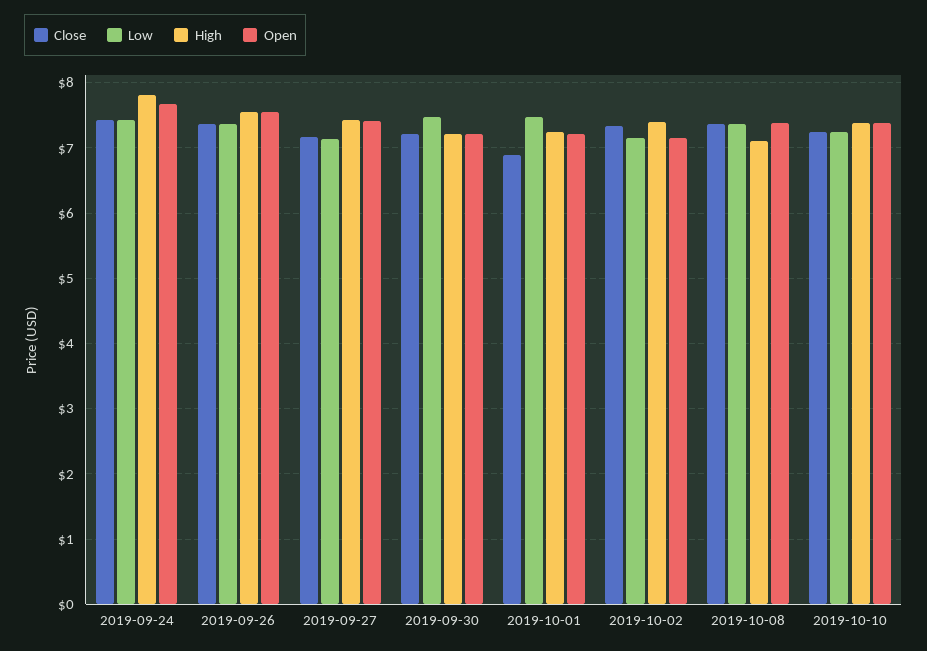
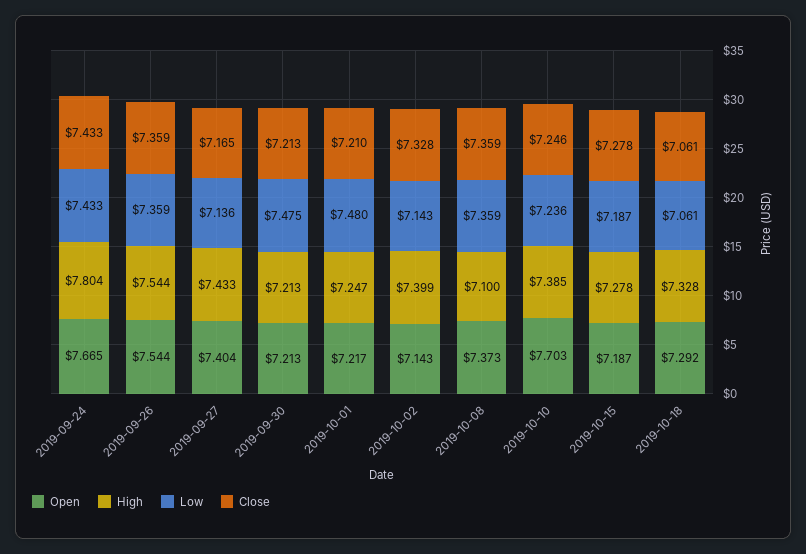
Close, 2019-10-01: 6.9 -> 7.21
Open, 2019-10-10: 7.4 -> 7.703
Open, 2019-10-15: none -> 7.187
High, 2019-10-15: none -> 7.278
Low, 2019-10-15: none -> 7.187
Close, 2019-10-15: none -> 7.278
Open, 2019-10-18: none -> 7.292
High, 2019-10-18: none -> 7.328
Low, 2019-10-18: none -> 7.061
Close, 2019-10-18: none -> 7.061

